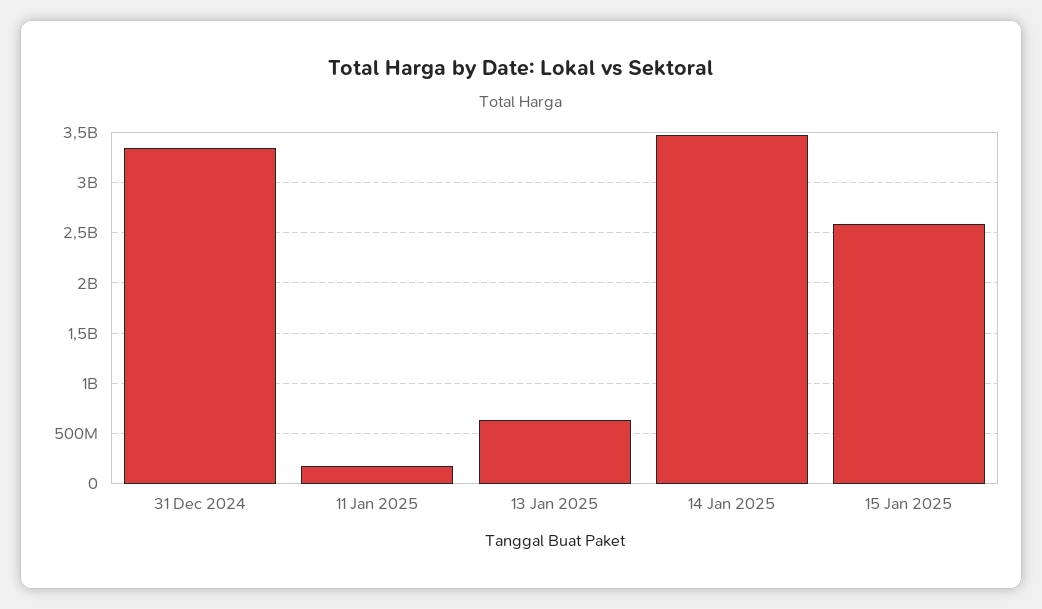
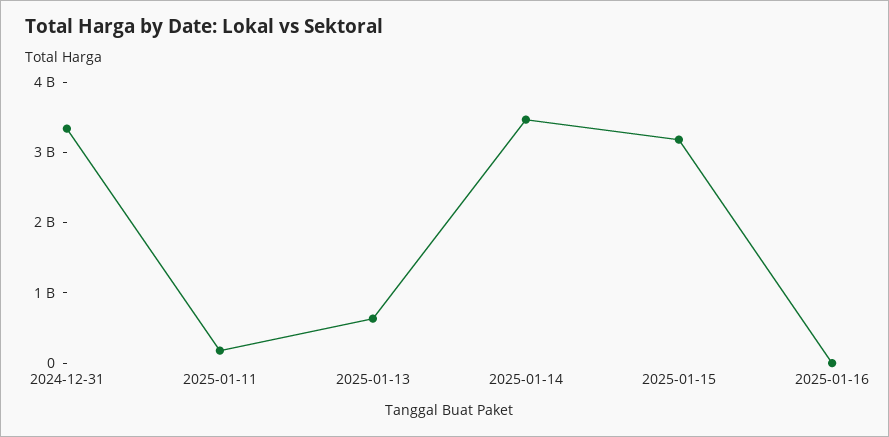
15 Jan 2025: 2600000000 -> 3200000000
2025-01-16: none -> 0

